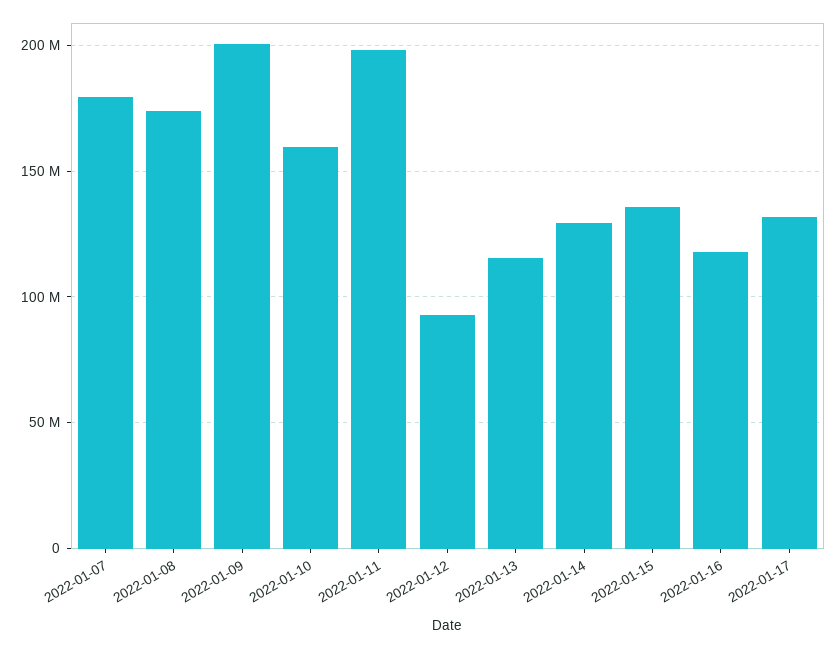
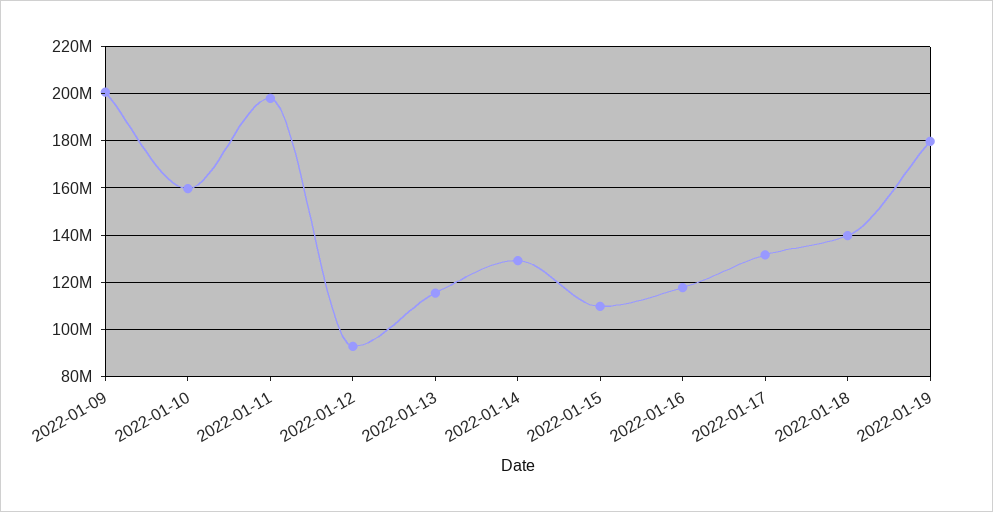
2022-01-07: 180000000 -> none
2022-01-08: 175000000 -> none
2022-01-15: 135000000 -> 110000000
2022-01-18: none -> 140000000
2022-01-19: none -> 180000000

